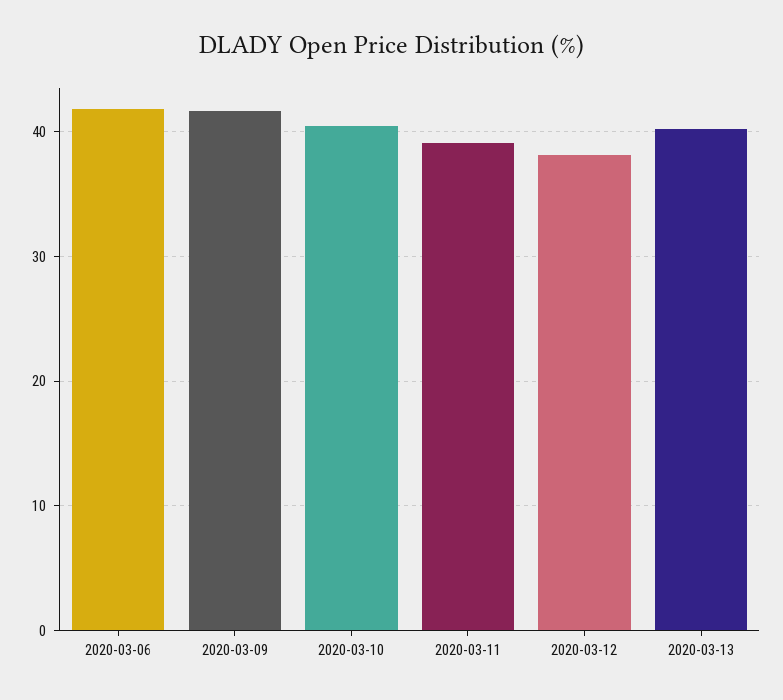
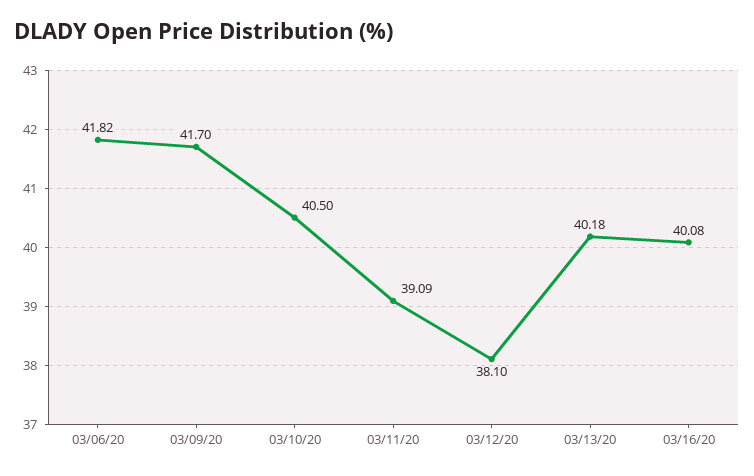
03/16/20: none -> 40.08

